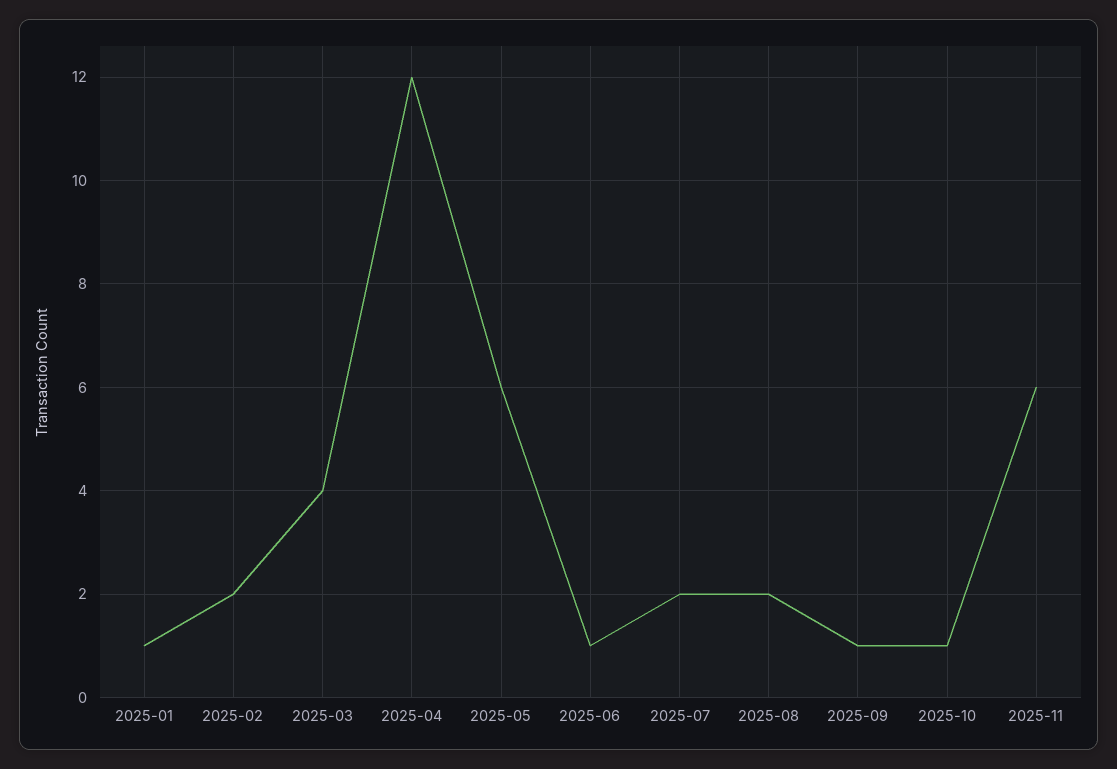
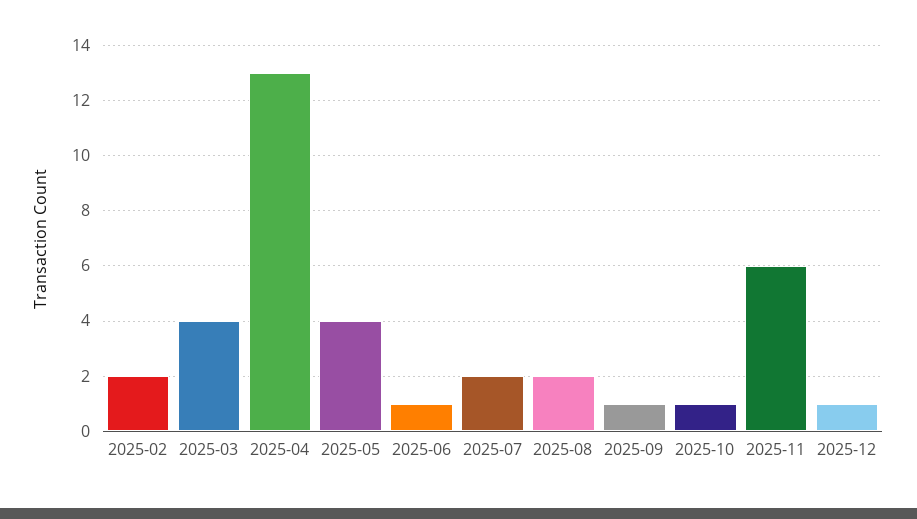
2025-01: 1 -> none
2025-04: 12 -> 13
2025-05: 6 -> 4
2025-12: none -> 1

